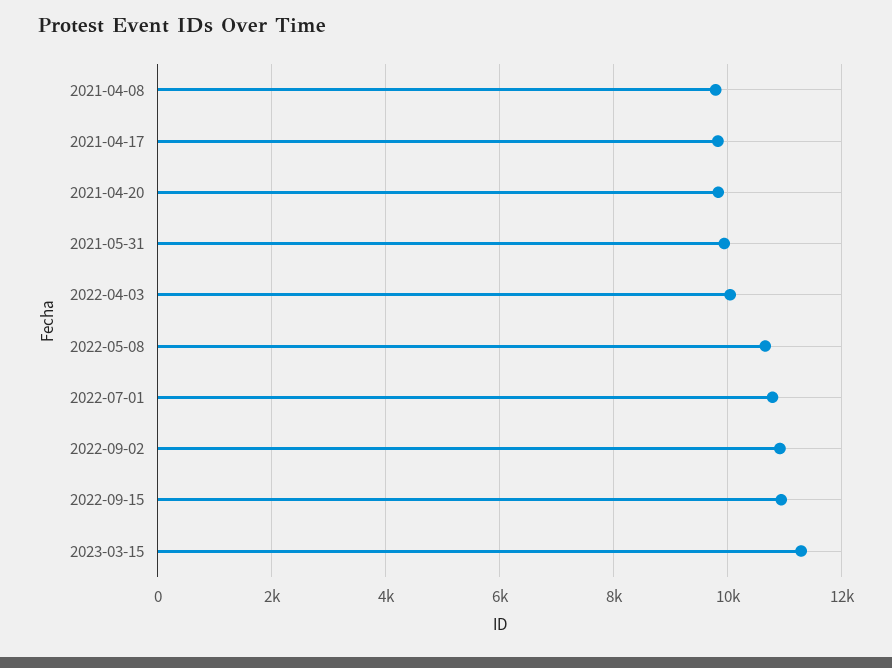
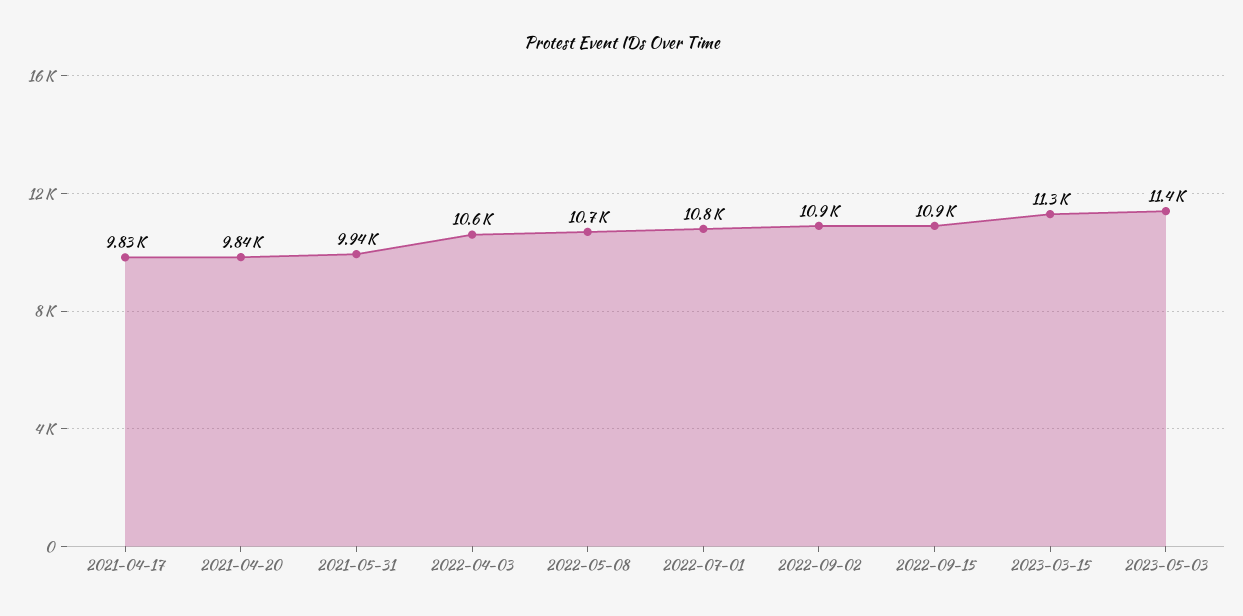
2021-04-08: 9800 -> none
2022-04-03: 10000 -> 10600
2023-05-03: none -> 11400

